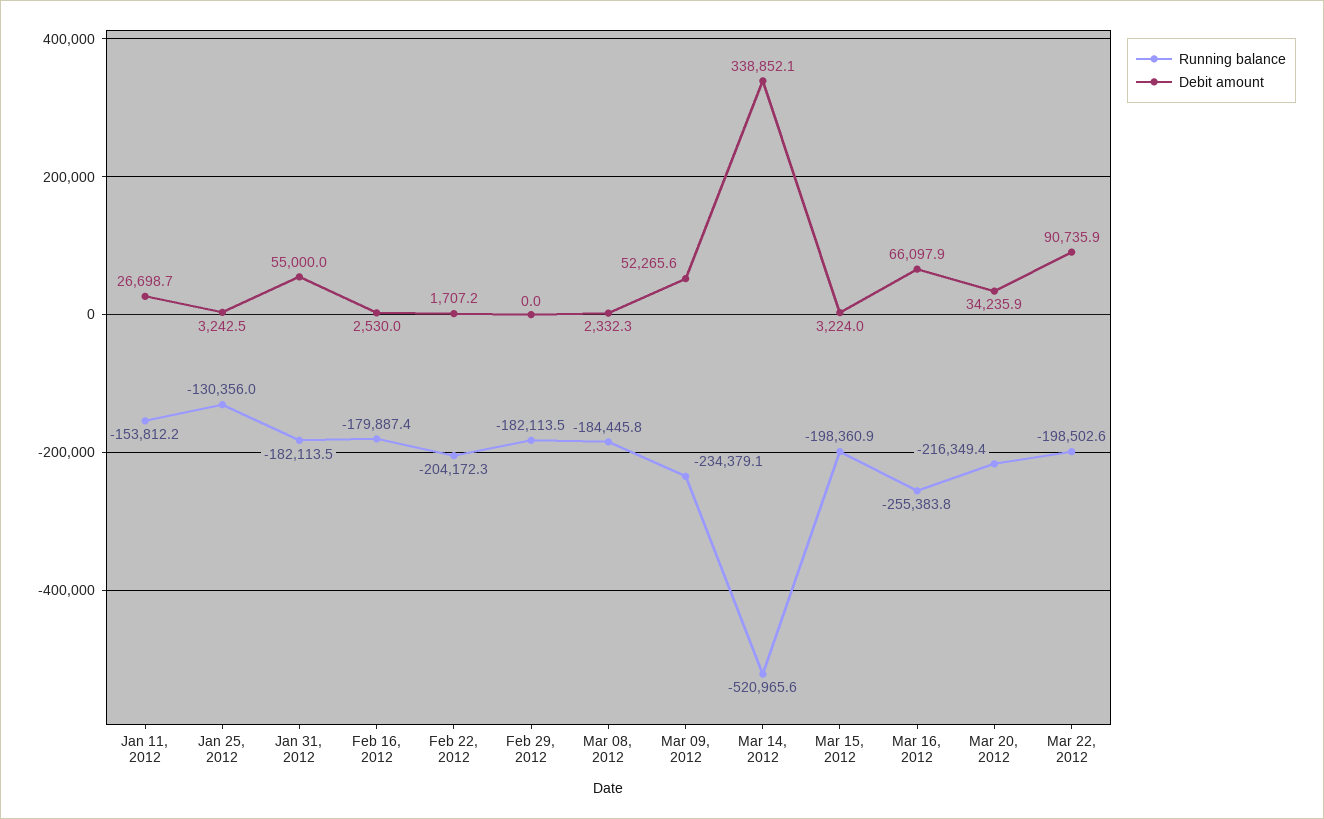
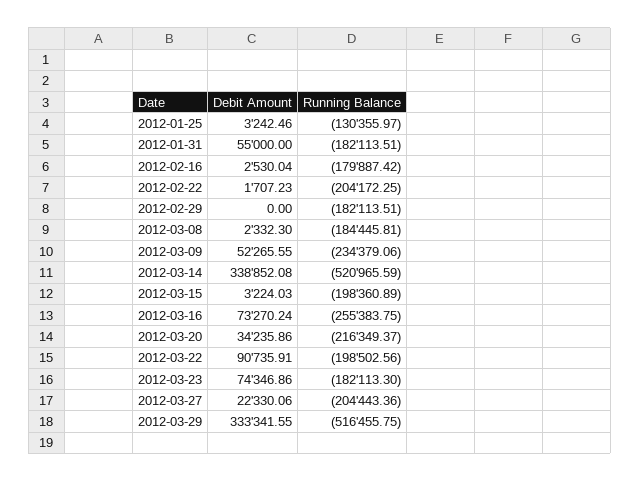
Running balance, Jan 11, 2012: -153812.2 -> none
Debit amount, Jan 11, 2012: 26698.7 -> none
Debit amount, Mar 16, 2012: 66097.9 -> 73270.24
Debit amount, 2012-03-23: none -> 74346.86
Running balance, 2012-03-23: none -> -182113.3
Debit amount, 2012-03-27: none -> 22330.06
Running balance, 2012-03-27: none -> -204443.36
Debit amount, 2012-03-29: none -> 333341.55
Running balance, 2012-03-29: none -> -516455.75

